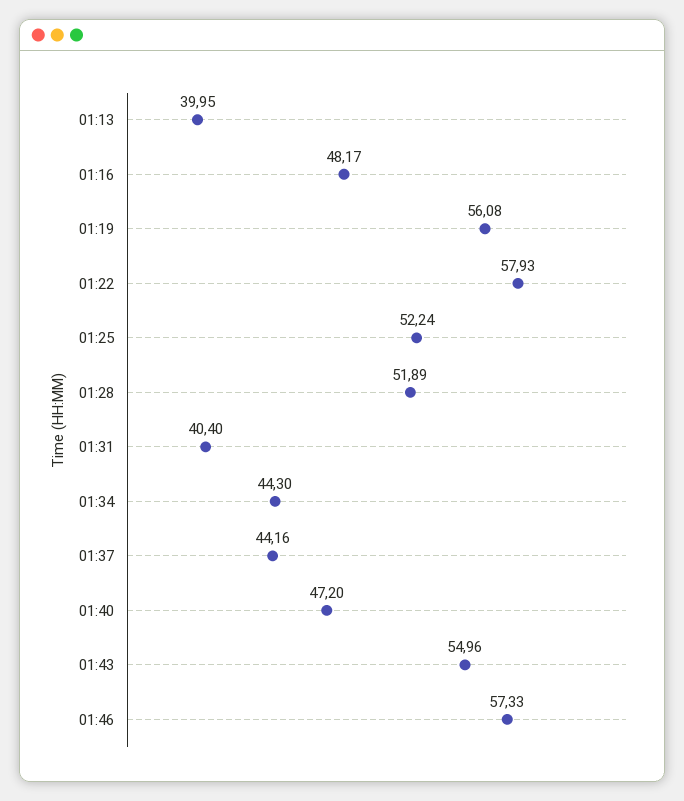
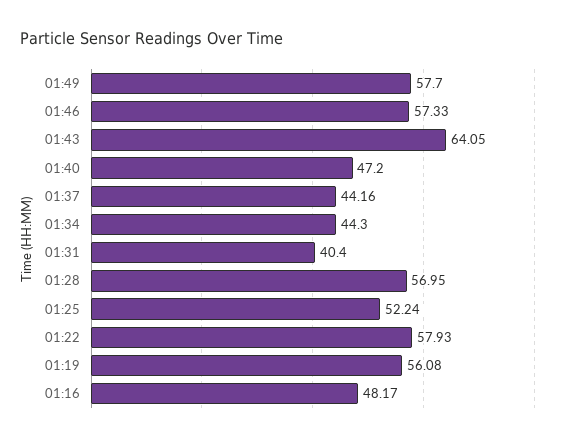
01:13: 39.95 -> none
01:28: 51.89 -> 56.95
01:43: 54.96 -> 64.05
01:49: none -> 57.7

